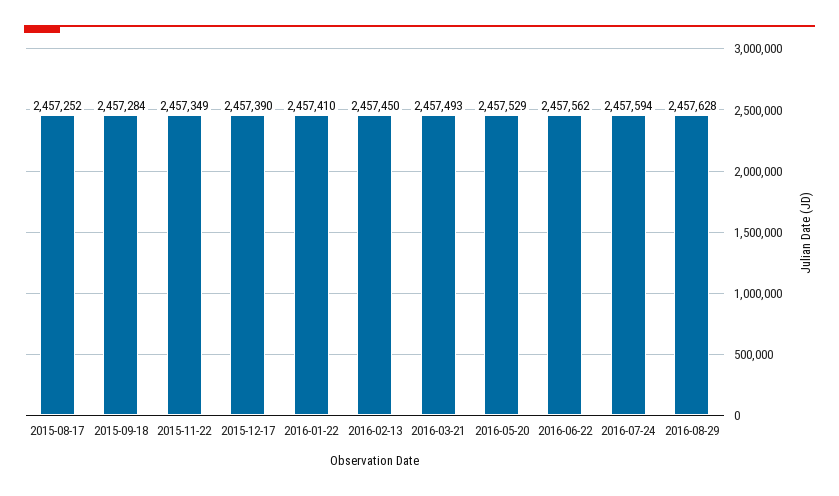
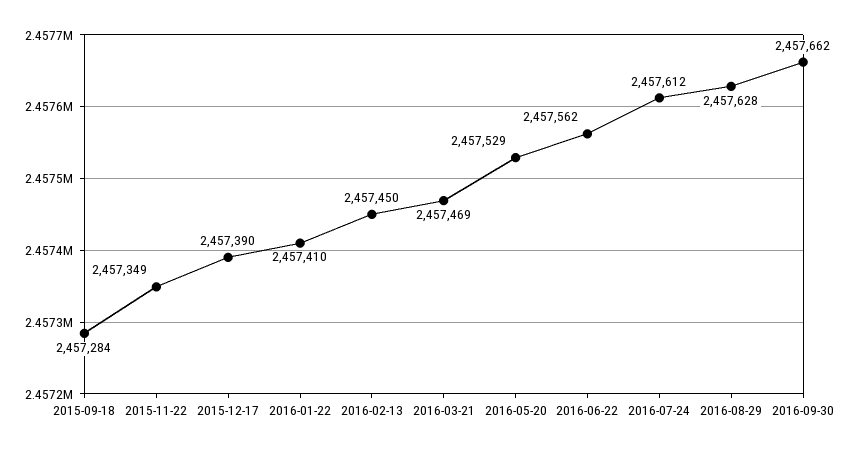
2015-08-17: 2457252 -> none
2016-03-21: 2457493 -> 2457469
2016-07-24: 2457594 -> 2457612
2016-09-30: none -> 2457662

